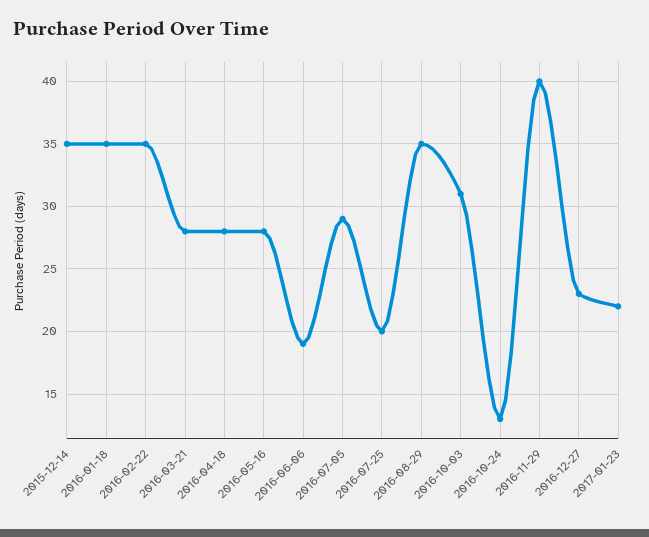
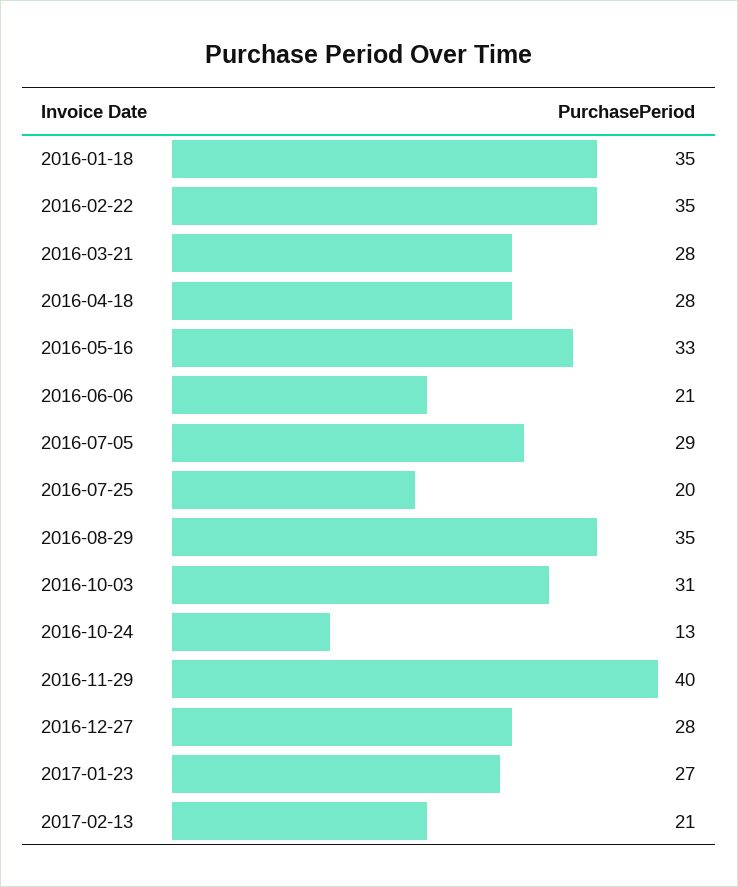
2015-12-14: 35 -> none
2016-05-16: 28 -> 33
2016-06-06: 19 -> 21
2016-12-27: 23 -> 28
2017-01-23: 22 -> 27
2017-02-13: none -> 21

